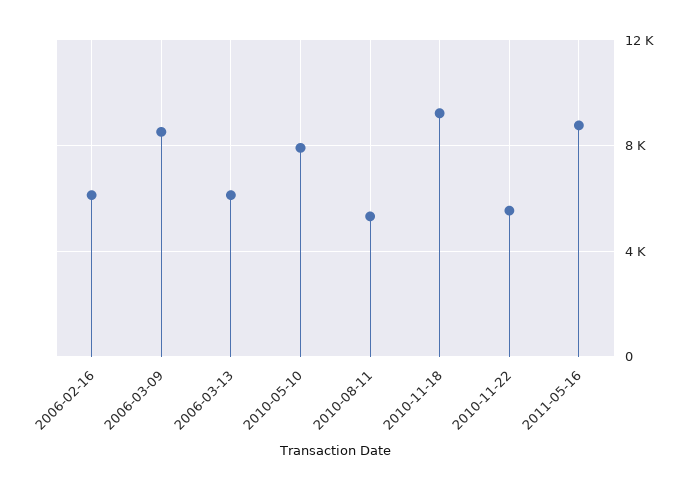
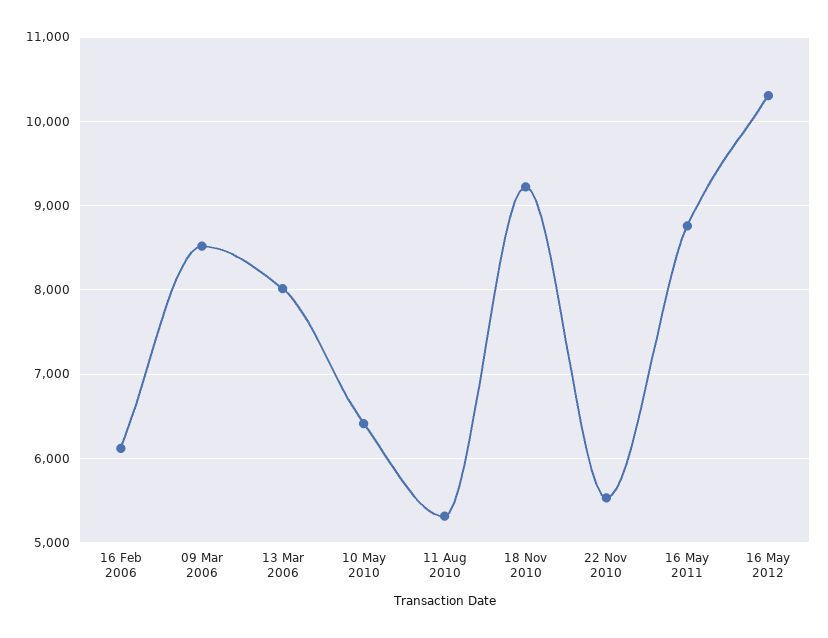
2006-03-13: 6000 -> 8000
2010-05-10: 8000 -> 6400
16 May 2012: none -> 10300

